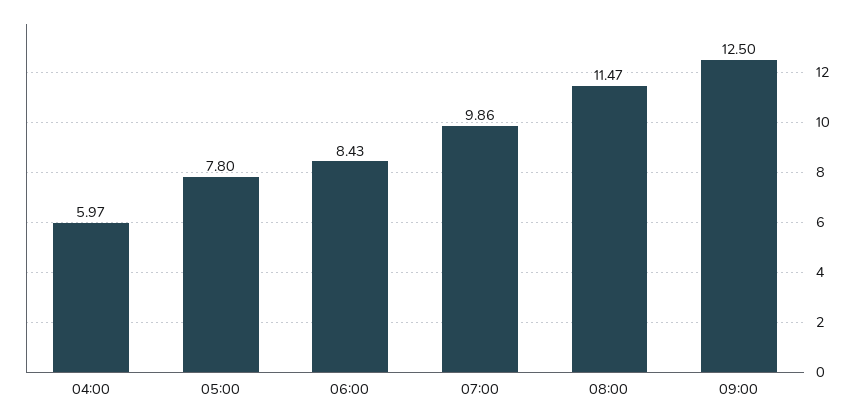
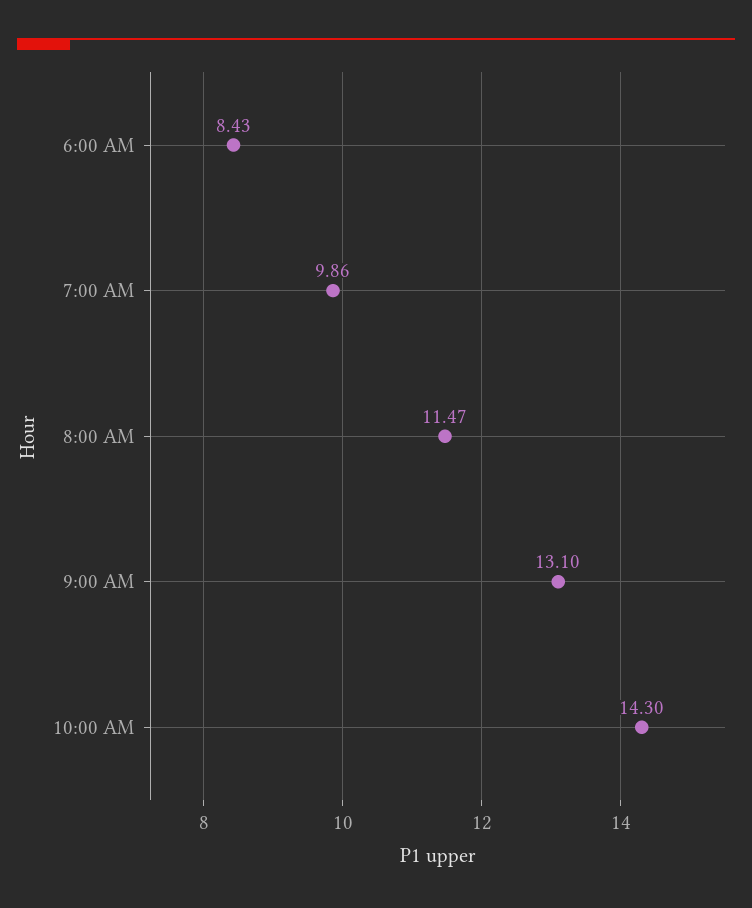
04:00: 5.97 -> none
05:00: 7.8 -> none
09:00: 12.5 -> 13.1
10:00 AM: none -> 14.3

